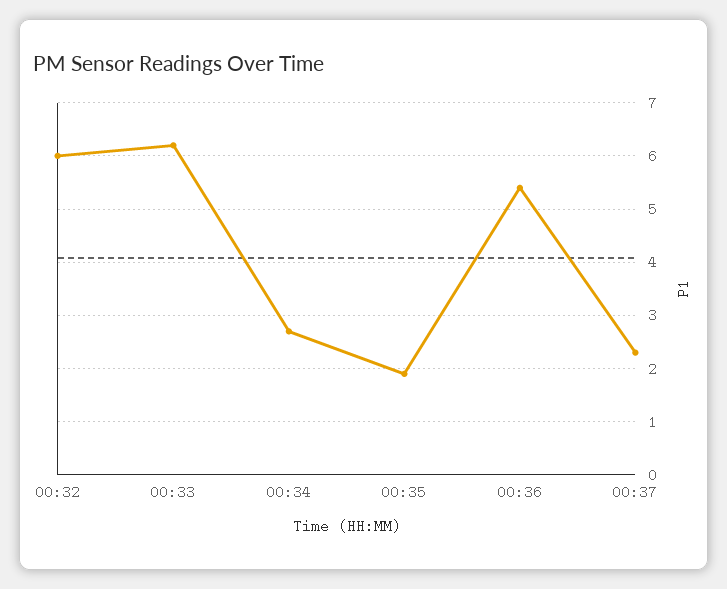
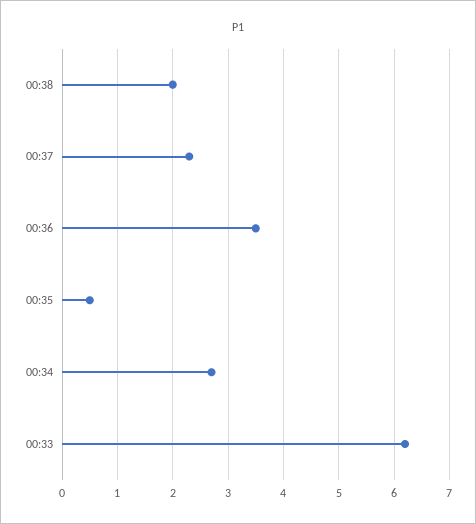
00:32: 6 -> none
00:35: 2 -> 0.5
00:36: 5.5 -> 3.5
00:38: none -> 2

